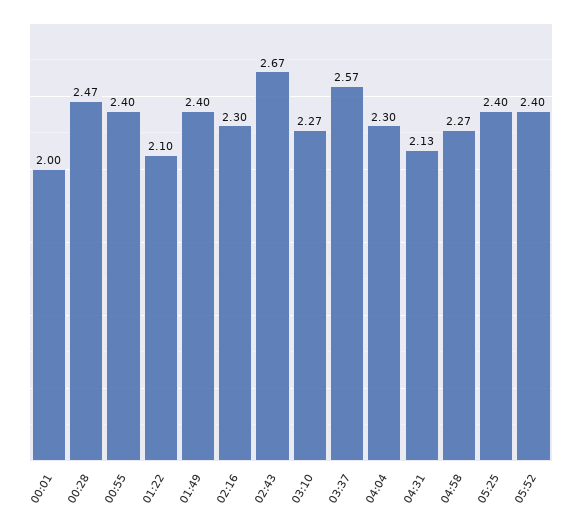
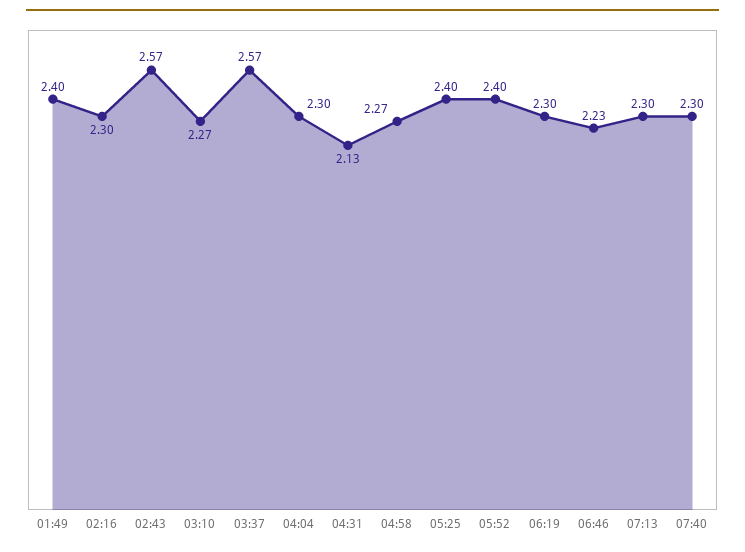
00:01: 2 -> none
00:28: 2.47 -> none
00:55: 2.4 -> none
01:22: 2.1 -> none
02:43: 2.67 -> 2.57
06:19: none -> 2.3
06:46: none -> 2.23
07:13: none -> 2.3
07:40: none -> 2.3

